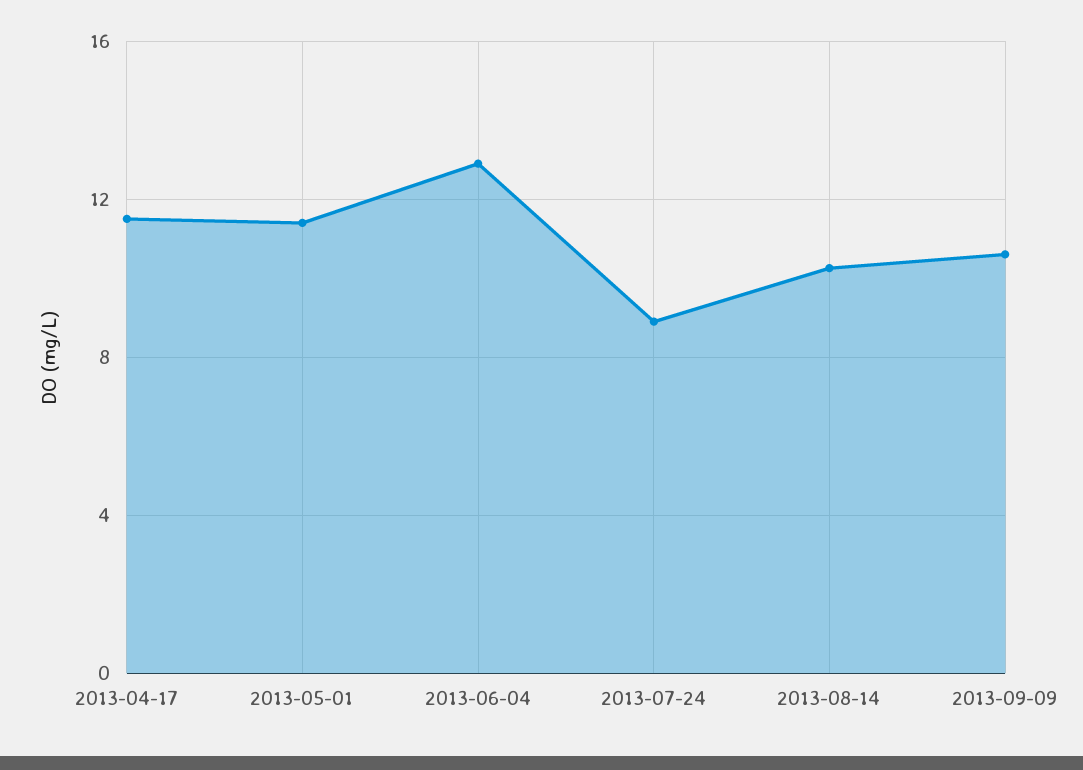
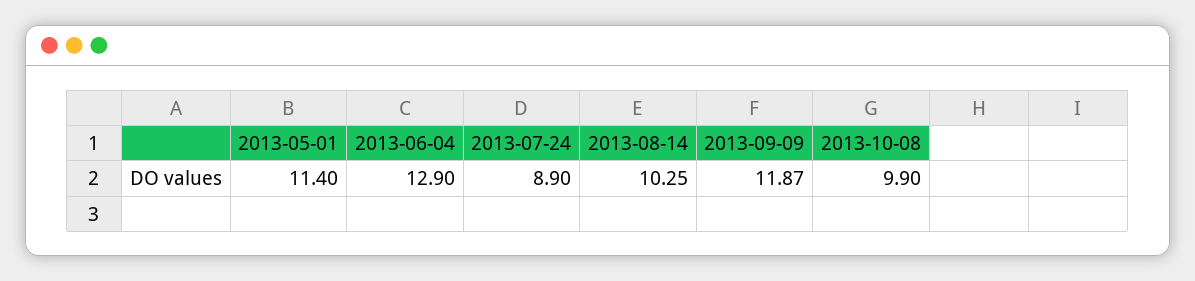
2013-04-17: 11.5 -> none
2013-09-09: 10.5 -> 11.87
2013-10-08: none -> 9.9

